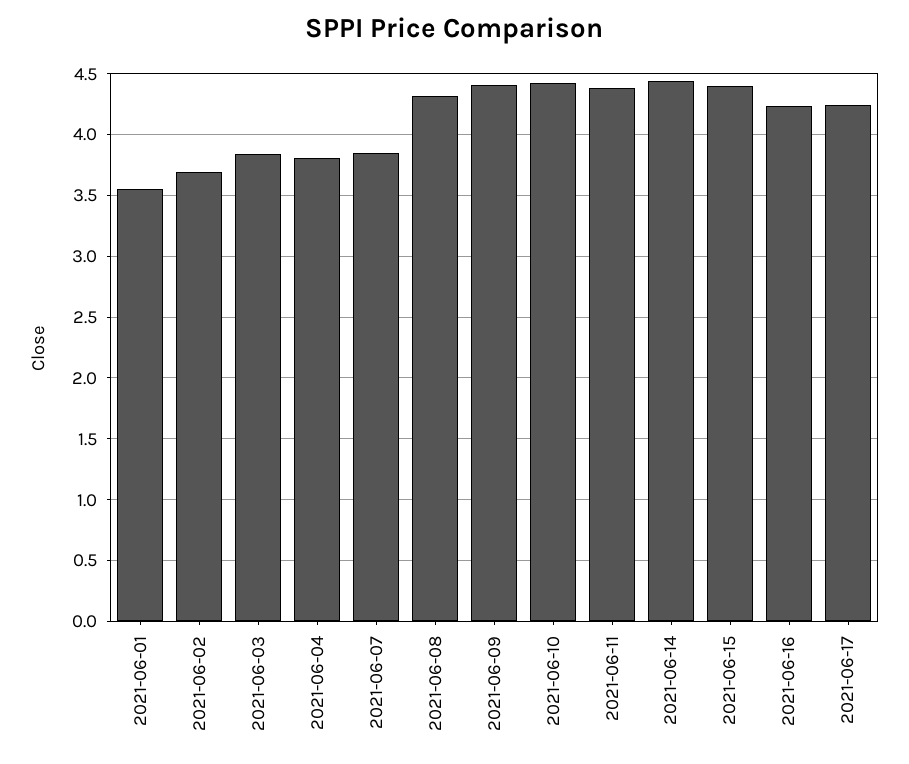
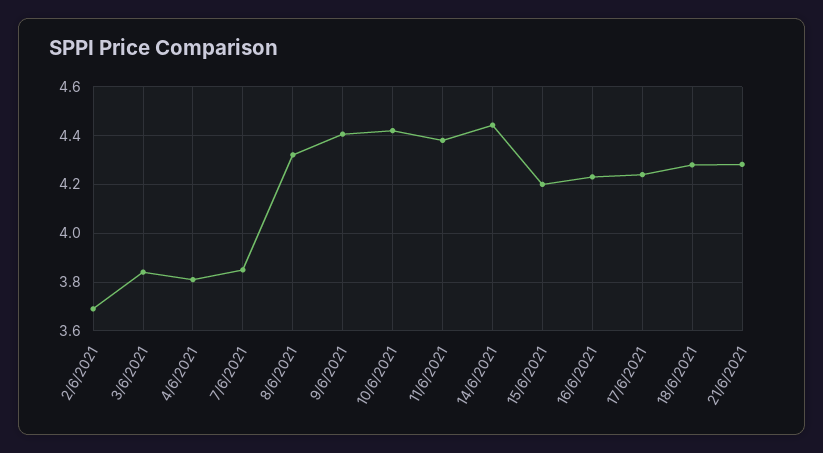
2021-06-01: 3.55 -> none
2021-06-15: 4.4 -> 4.2
18/6/2021: none -> 4.275
21/6/2021: none -> 4.275

